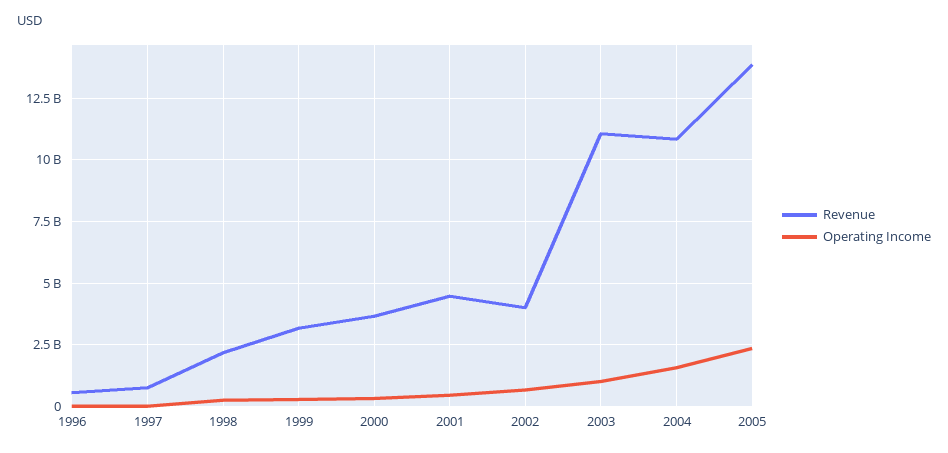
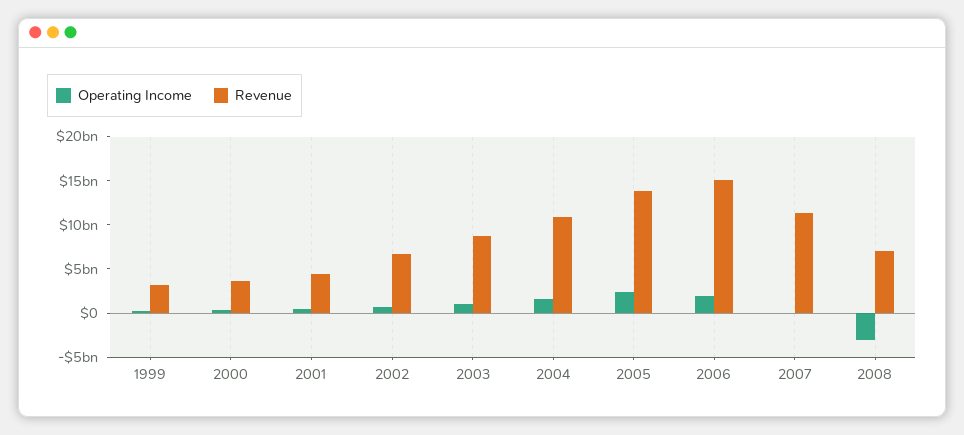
Revenue, 1996: 500000000 -> none
Operating Income, 1996: 0 -> none
Revenue, 1997: 750000000 -> none
Operating Income, 1997: 0 -> none
Revenue, 1998: 2250000000 -> none
Operating Income, 1998: 250000000 -> none
Revenue, 2002: 4000000000 -> 7000000000
Revenue, 2003: 11000000000 -> 9000000000
Operating Income, 2006: none -> 2000000000
Revenue, 2006: none -> 15000000000
Operating Income, 2007: none -> 0
Revenue, 2007: none -> 11000000000
Operating Income, 2008: none -> -3000000000
Revenue, 2008: none -> 7000000000

